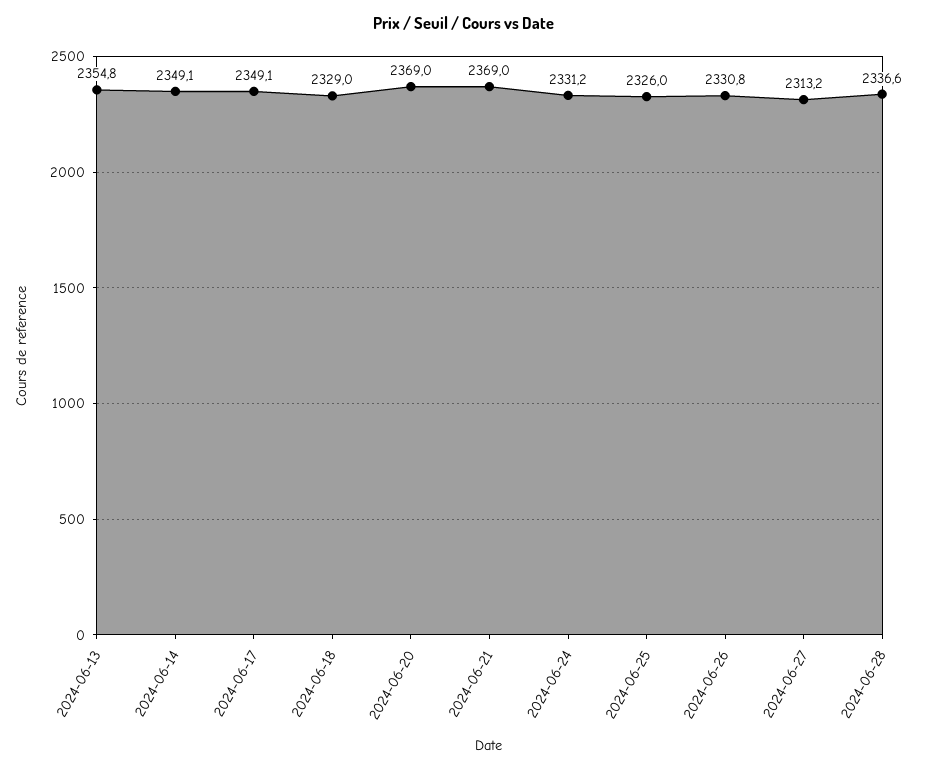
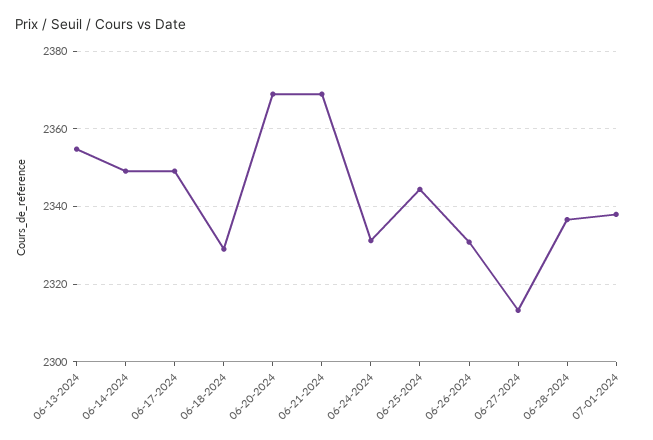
2024-06-25: 2326 -> 2344
07-01-2024: none -> 2338

